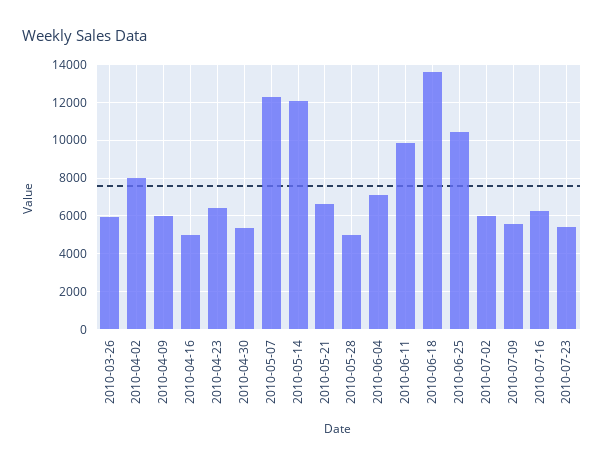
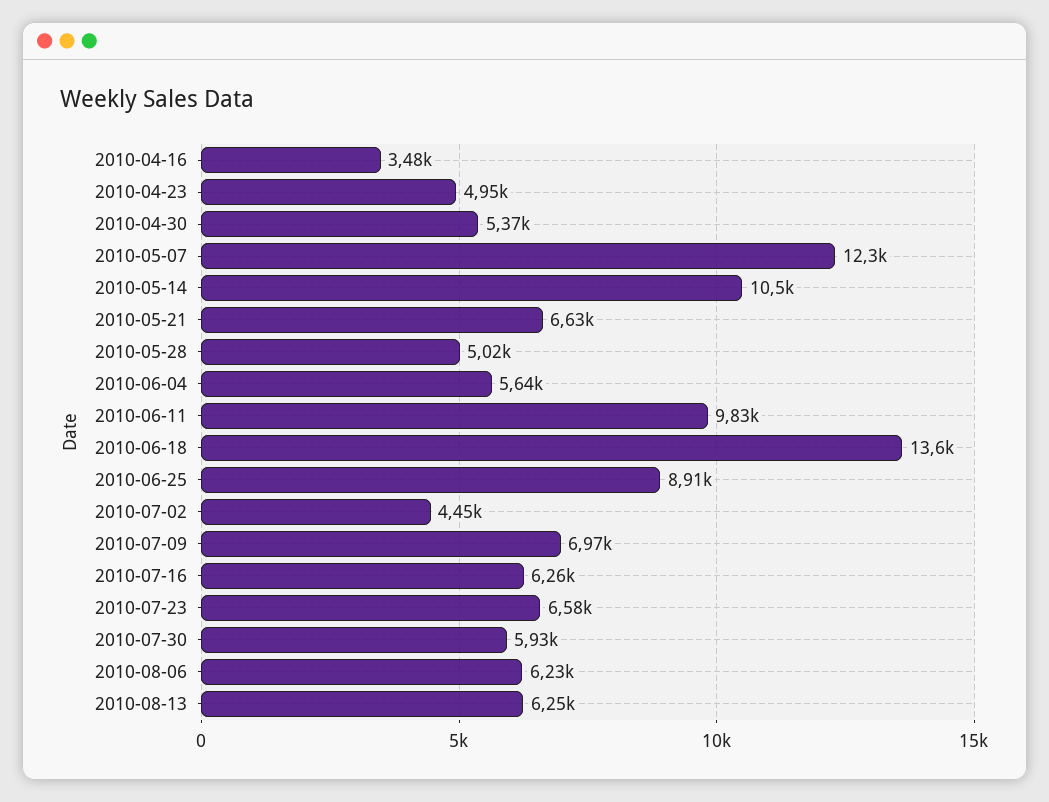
2010-03-26: 6000 -> none
2010-04-02: 8000 -> none
2010-04-09: 6000 -> none
2010-04-16: 5000 -> 3480
2010-04-23: 6500 -> 4950
2010-05-14: 12000 -> 10500
2010-06-04: 7000 -> 5640
2010-06-25: 10500 -> 8910
2010-07-02: 6000 -> 4450
2010-07-09: 5500 -> 6970
2010-07-23: 5500 -> 6580
2010-07-30: none -> 5930
2010-08-06: none -> 6230
2010-08-13: none -> 6250

